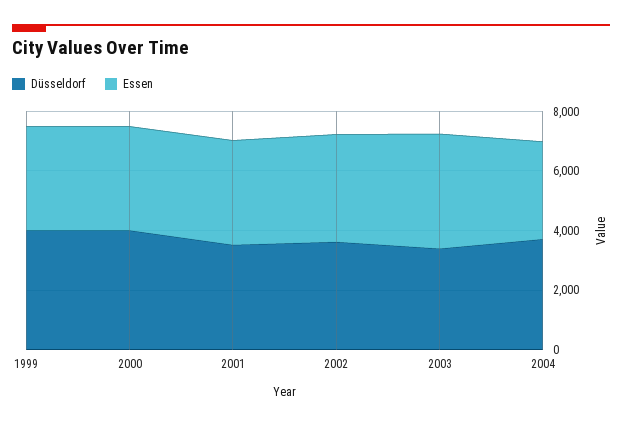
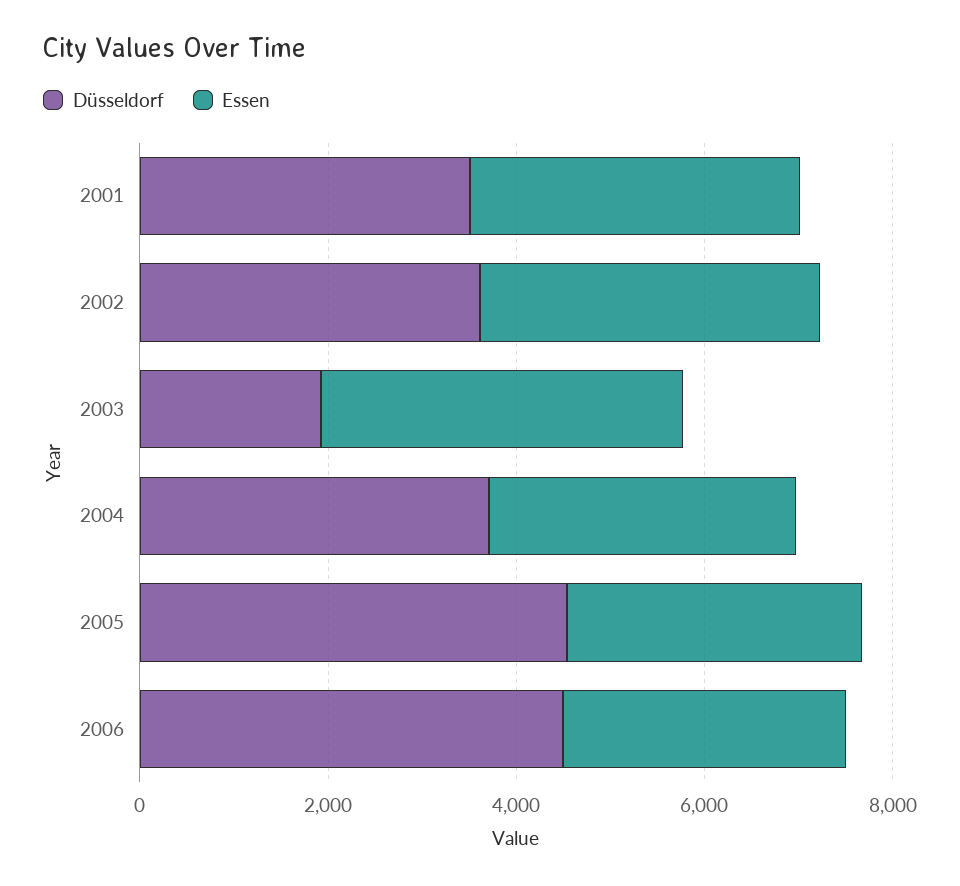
Düsseldorf, 1999: 4000 -> none
Essen, 1999: 3500 -> none
Düsseldorf, 2000: 4000 -> none
Essen, 2000: 3500 -> none
Düsseldorf, 2003: 3500 -> 2000
Düsseldorf, 2005: none -> 4500
Essen, 2005: none -> 3000
Düsseldorf, 2006: none -> 4500
Essen, 2006: none -> 3000

